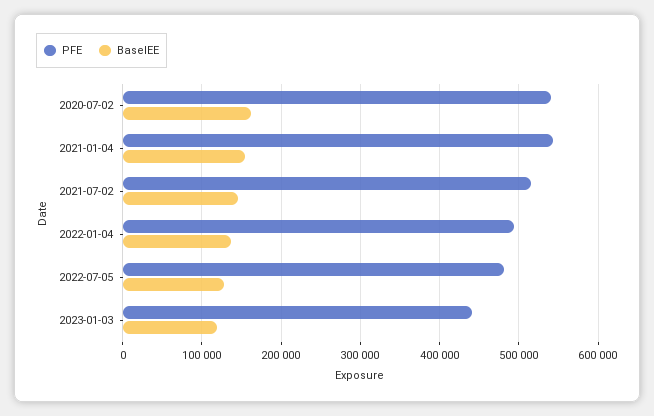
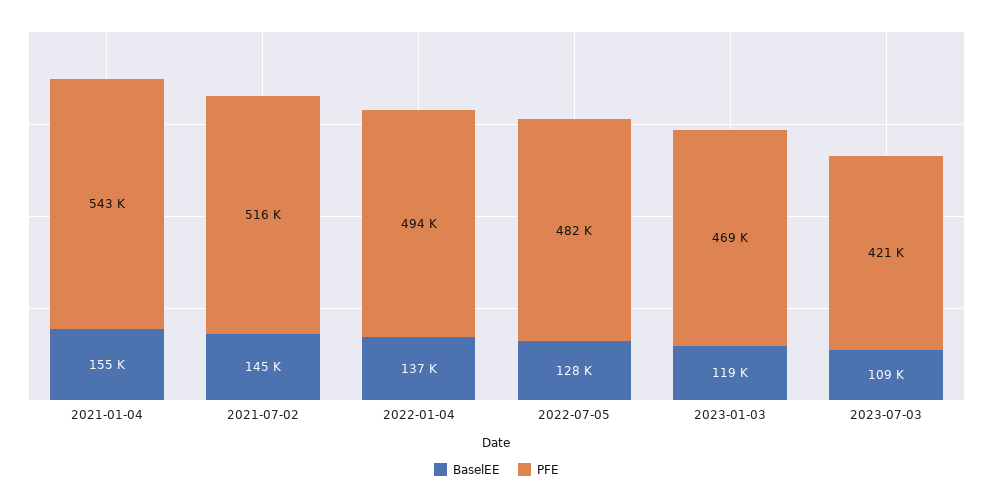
PFE, 2020-07-02: 540000 -> none
BaselEE, 2020-07-02: 160000 -> none
PFE, 2023-01-03: 440000 -> 469000
BaselEE, 2023-07-03: none -> 109000
PFE, 2023-07-03: none -> 421000

